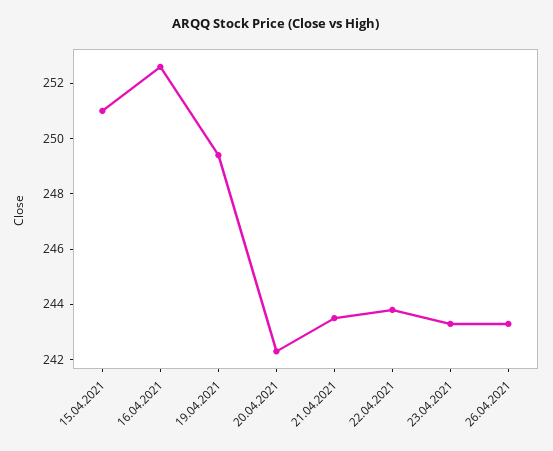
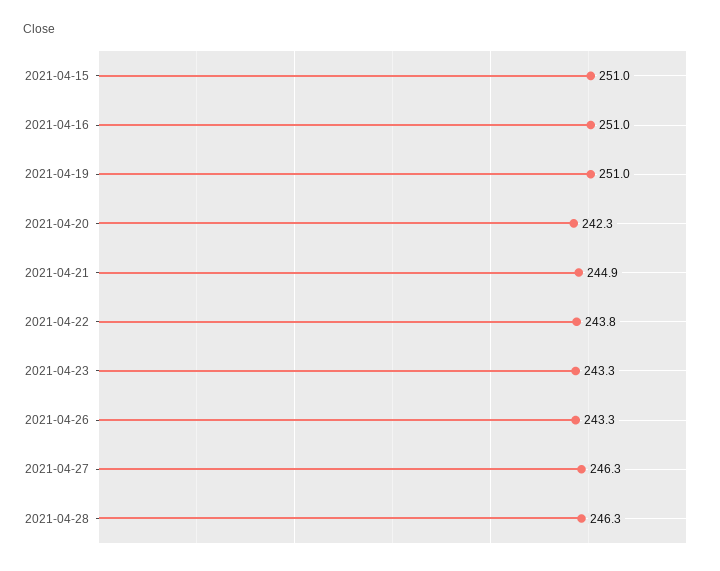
16.04.2021: 252.5 -> 251
19.04.2021: 249.5 -> 251
21.04.2021: 243.5 -> 244.9
2021-04-27: none -> 246.3
2021-04-28: none -> 246.3

